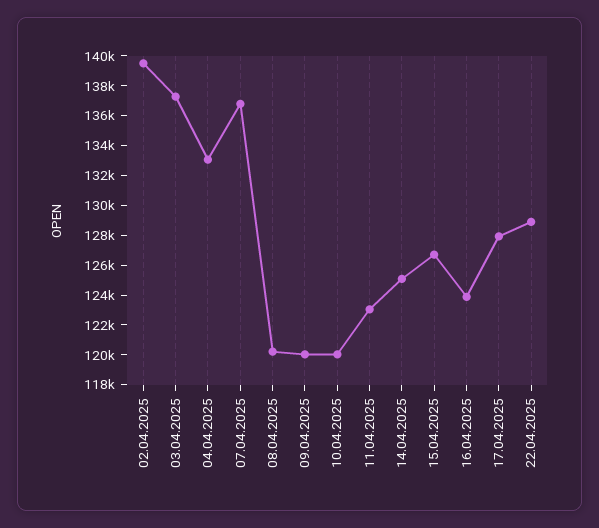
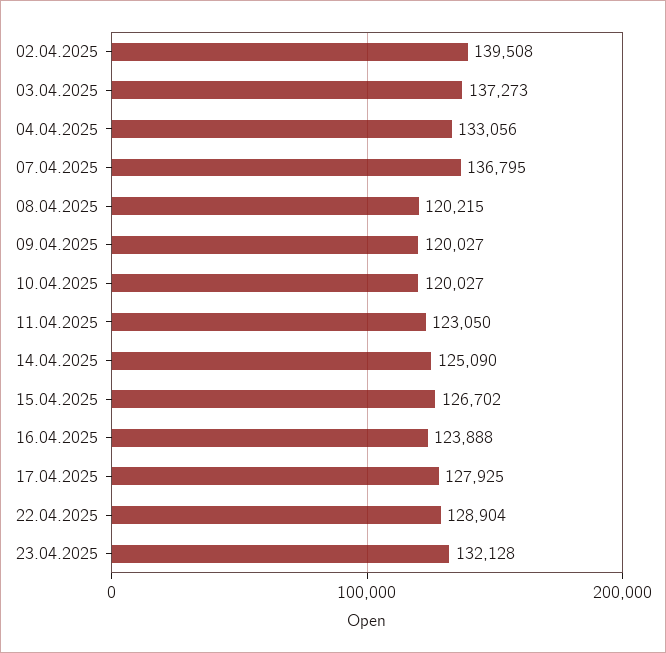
23.04.2025: none -> 132128

